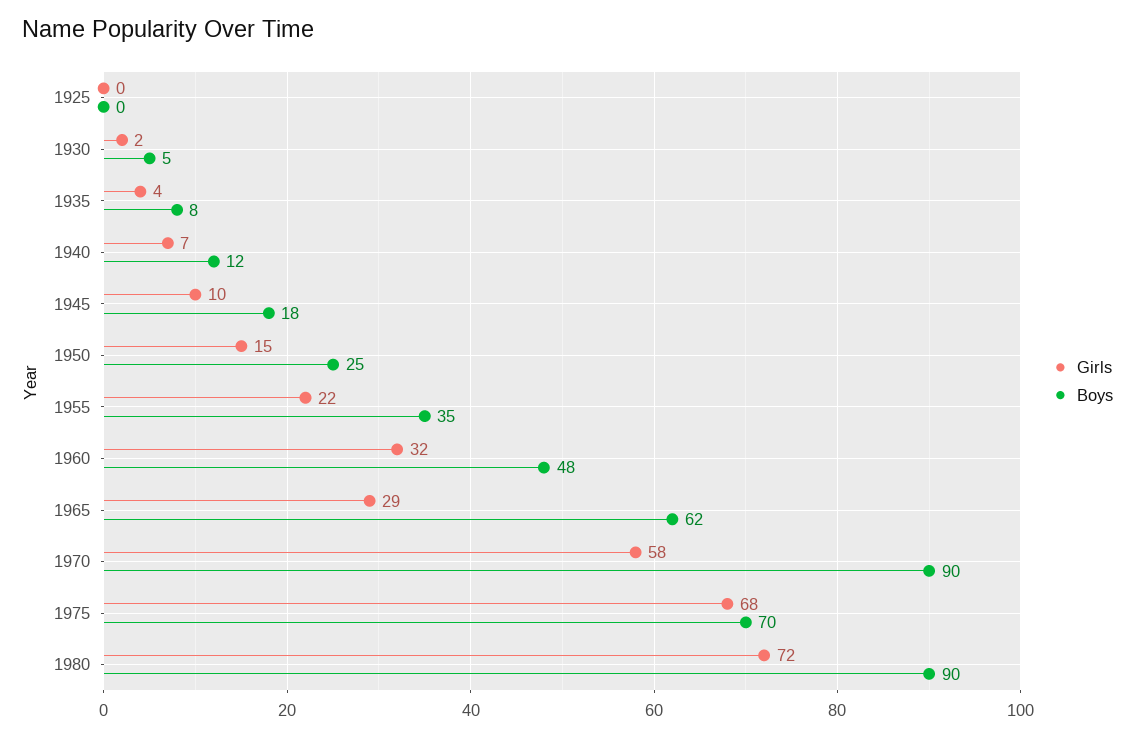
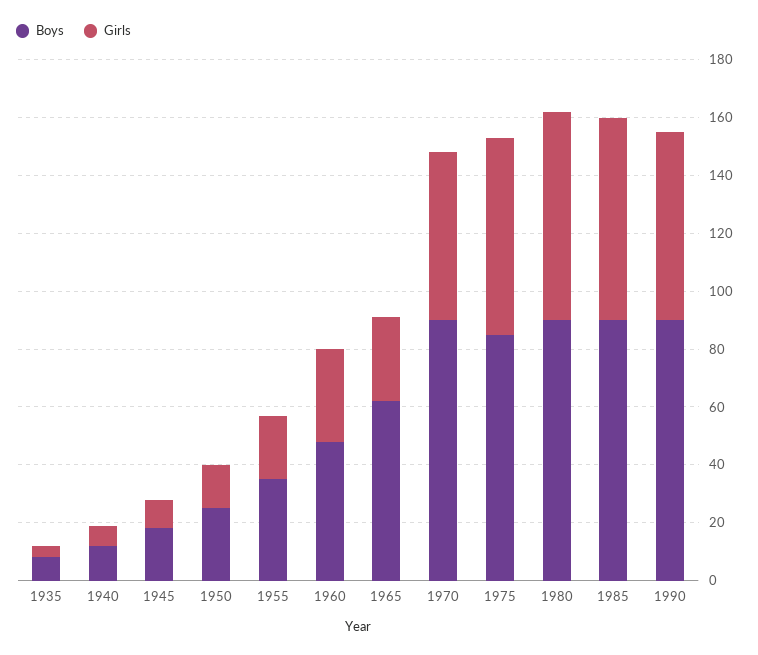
Girls, 1925: 0 -> none
Boys, 1925: 0 -> none
Girls, 1930: 2 -> none
Boys, 1930: 5 -> none
Boys, 1975: 70 -> 85
Boys, 1985: none -> 90
Girls, 1985: none -> 70
Boys, 1990: none -> 90
Girls, 1990: none -> 65

